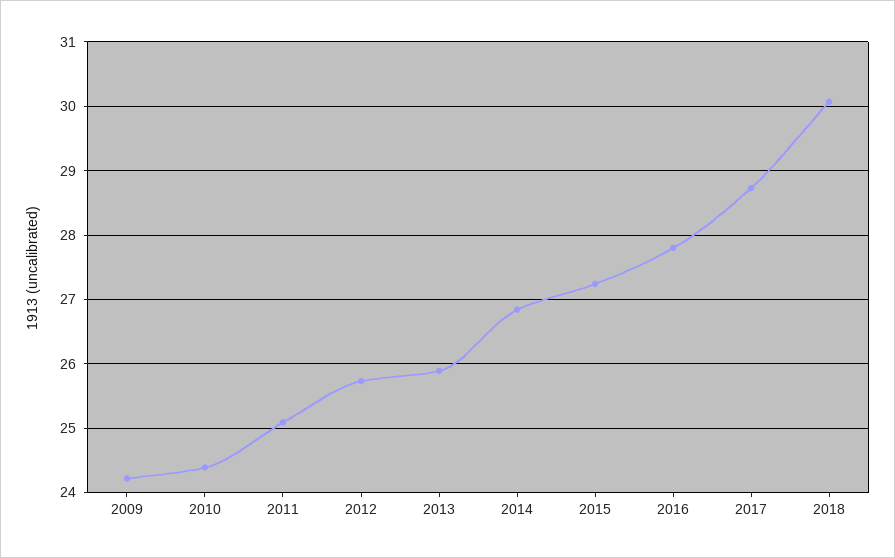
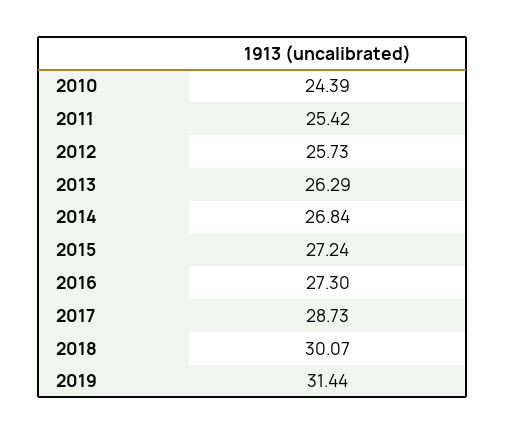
2009: 24.2 -> none
2011: 25.1 -> 25.42
2013: 25.9 -> 26.29
2016: 27.8 -> 27.3
2019: none -> 31.44

